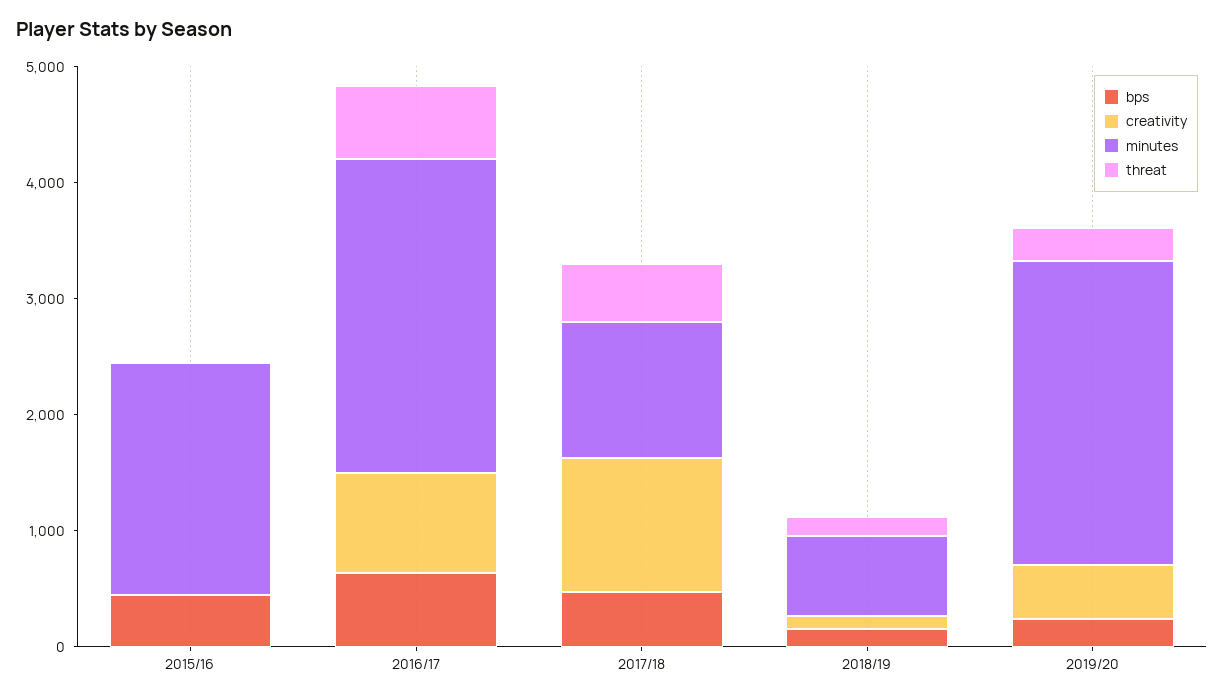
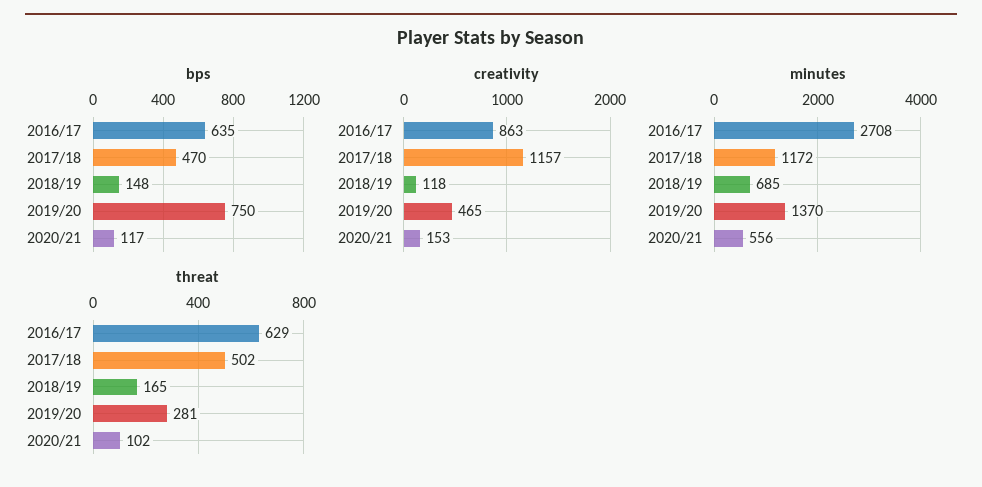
bps, 2015/16: 400 -> none
creativity, 2015/16: 0 -> none
minutes, 2015/16: 2000 -> none
threat, 2015/16: 0 -> none
bps, 2019/20: 200 -> 750
minutes, 2019/20: 2600 -> 1370
bps, 2020/21: none -> 117
creativity, 2020/21: none -> 153
minutes, 2020/21: none -> 556
threat, 2020/21: none -> 102

